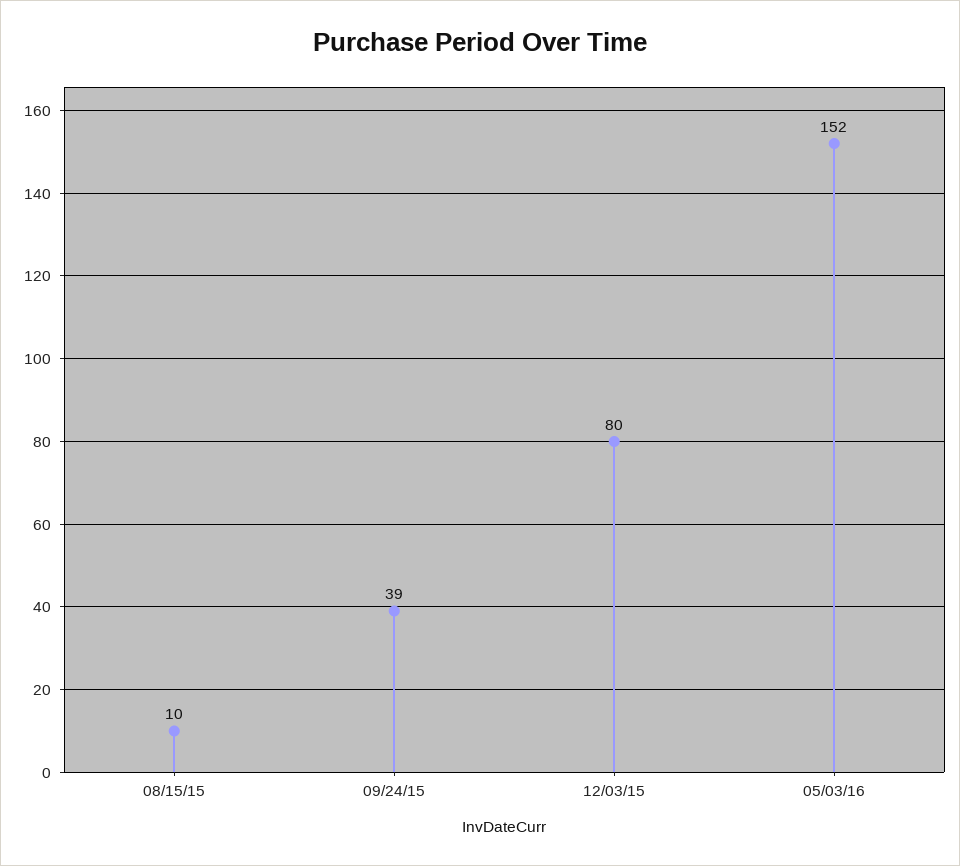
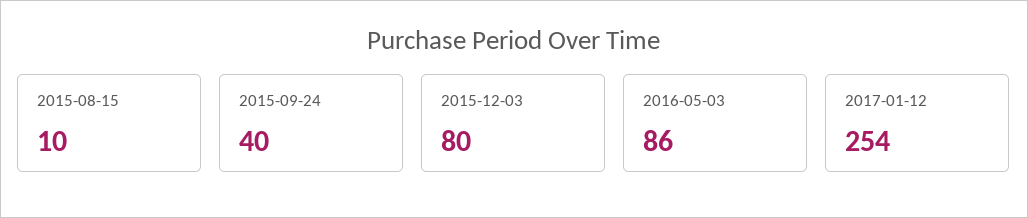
09/24/15: 39 -> 40
05/03/16: 152 -> 86
2017-01-12: none -> 254

